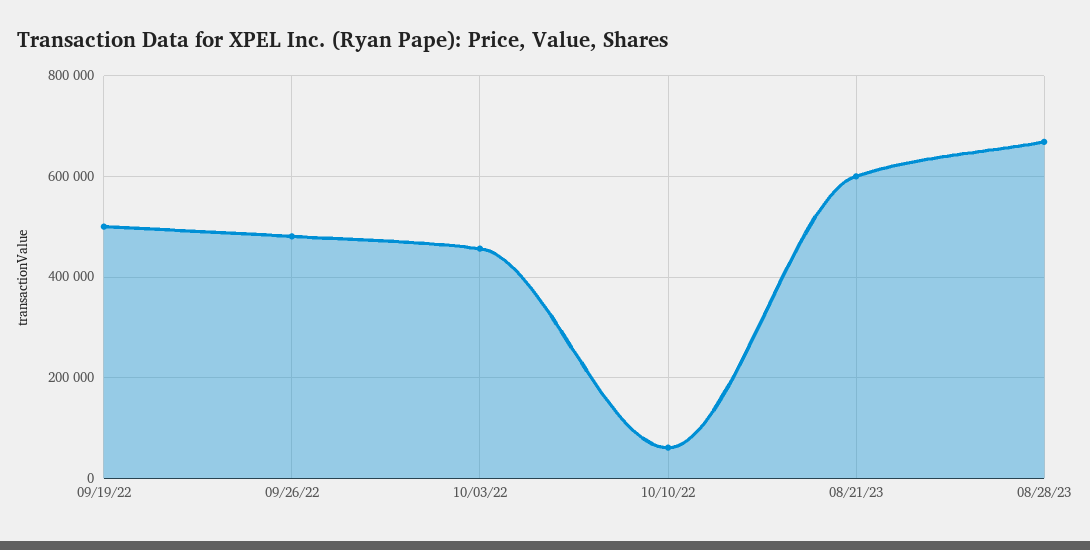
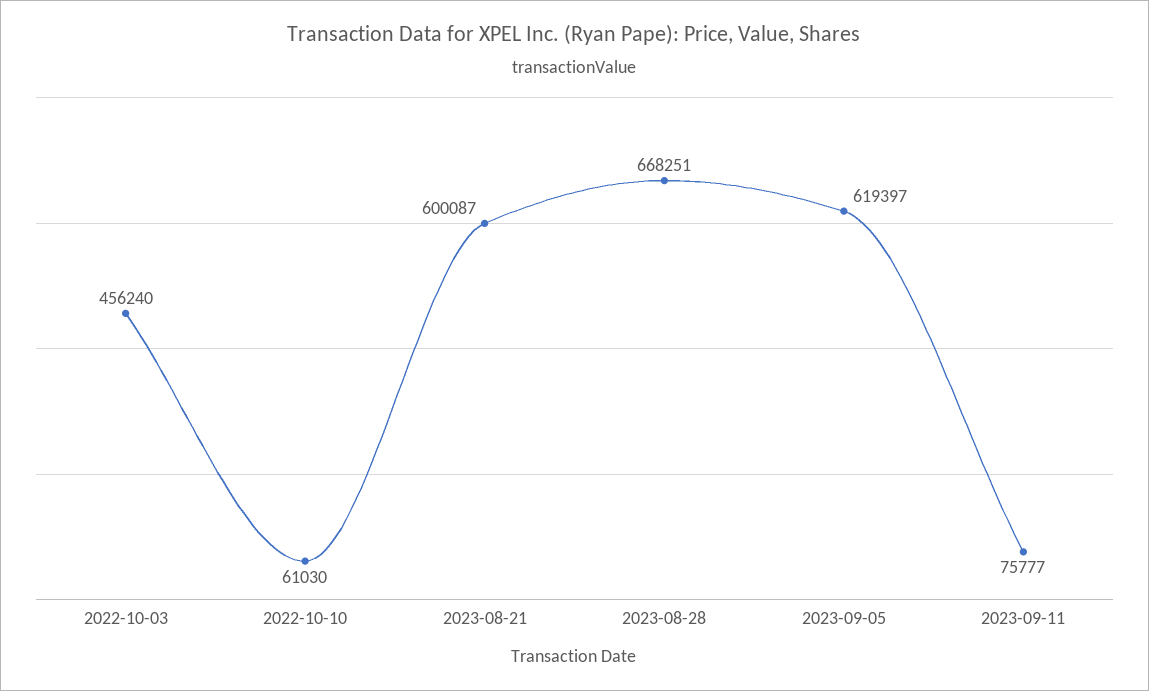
09/19/22: 500000 -> none
09/26/22: 480000 -> none
2023-09-05: none -> 619397
2023-09-11: none -> 75777

